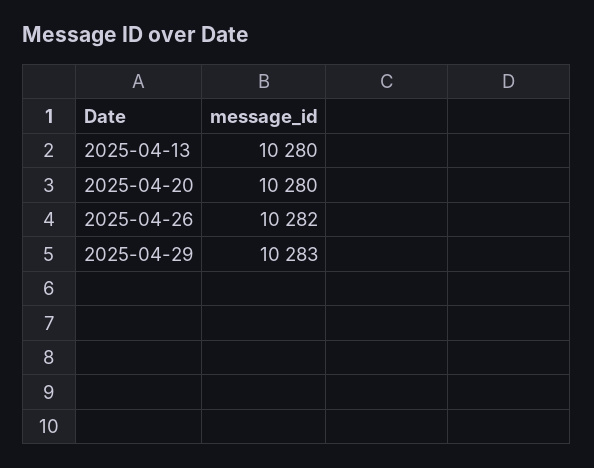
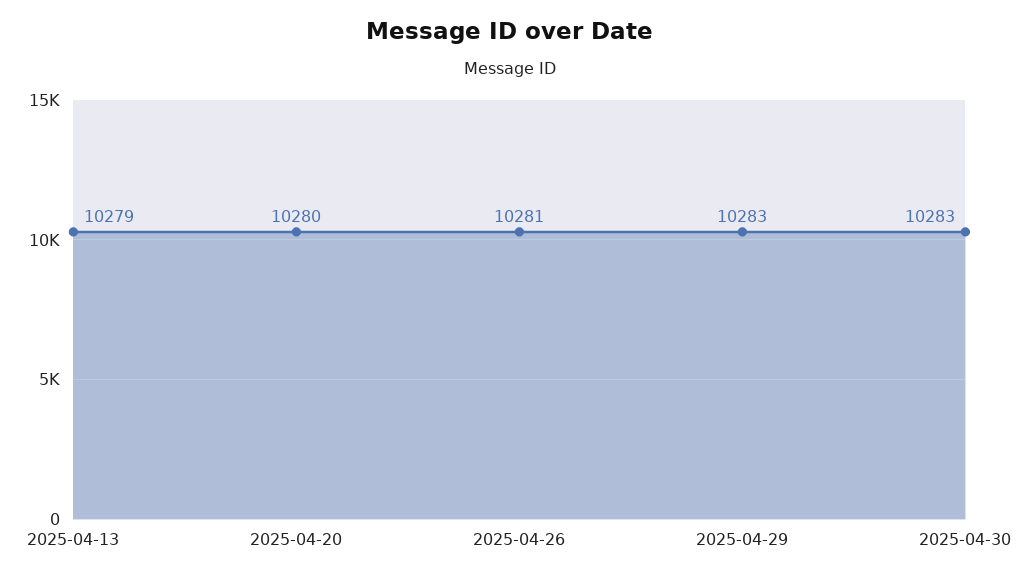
2025-04-13: 10280 -> 10279
2025-04-26: 10282 -> 10281
2025-04-30: none -> 10283

